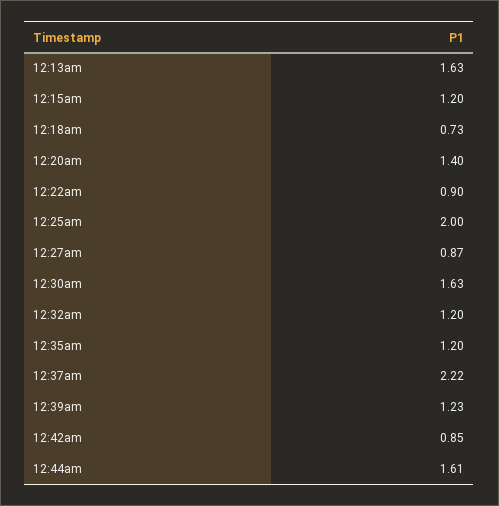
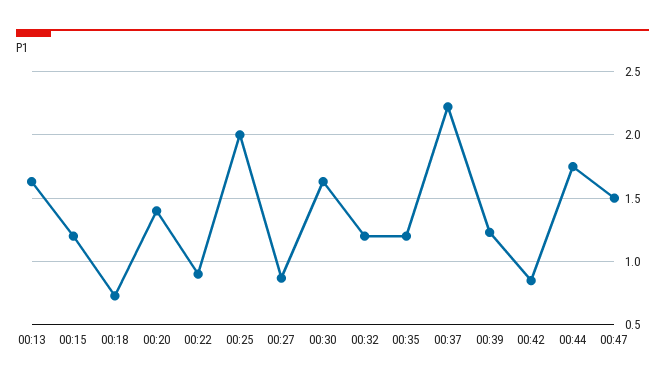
12:44am: 1.61 -> 1.75
00:47: none -> 1.5

